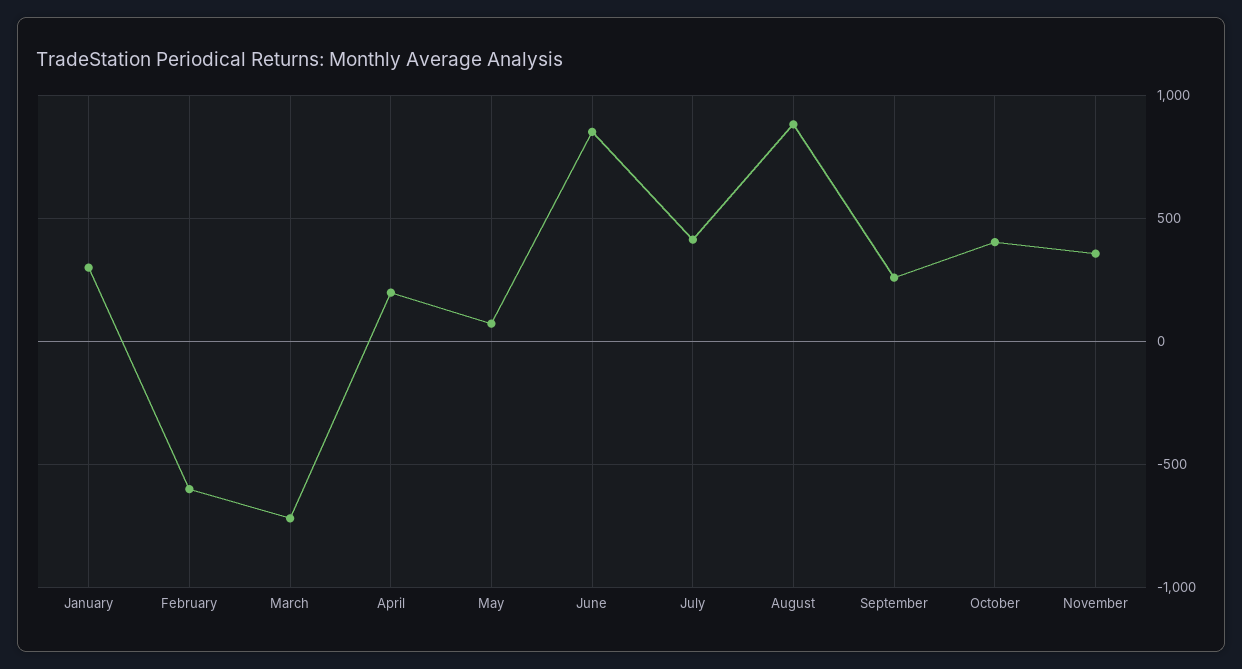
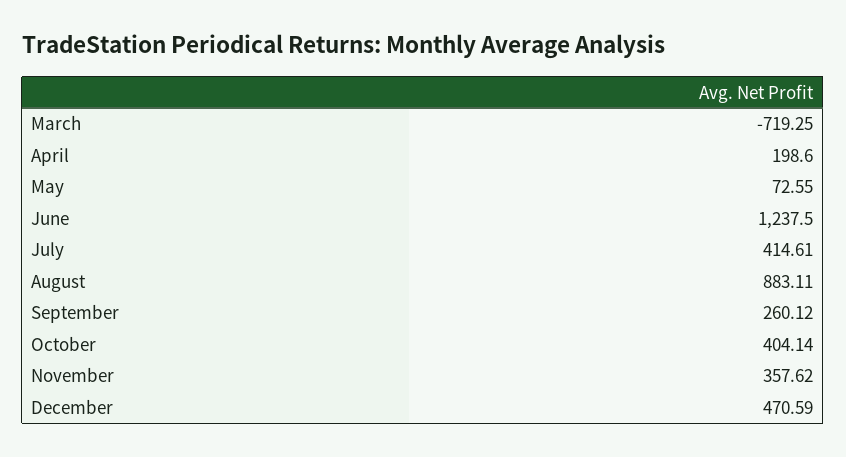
January: 300 -> none
February: -600 -> none
June: 850 -> 1237.5
December: none -> 470.59

